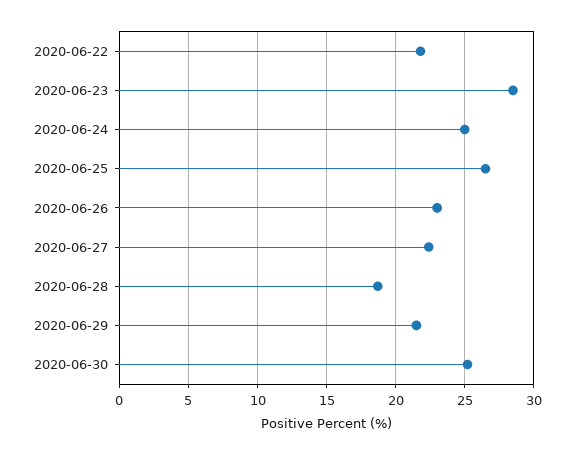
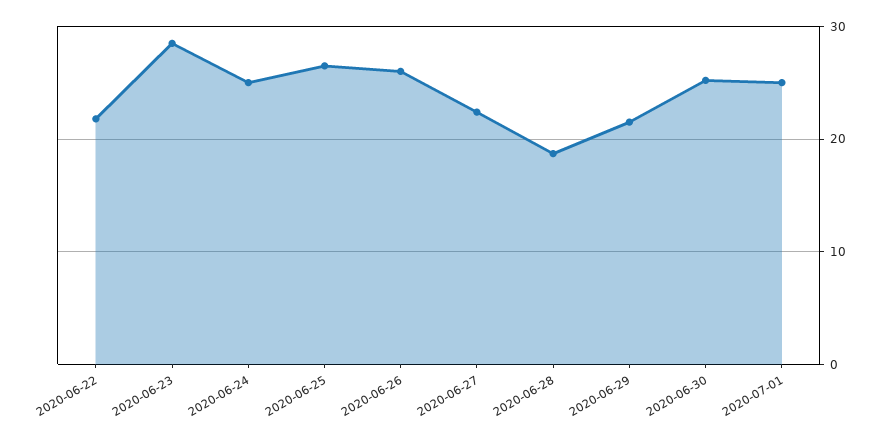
2020-06-26: 23 -> 26
2020-07-01: none -> 25

